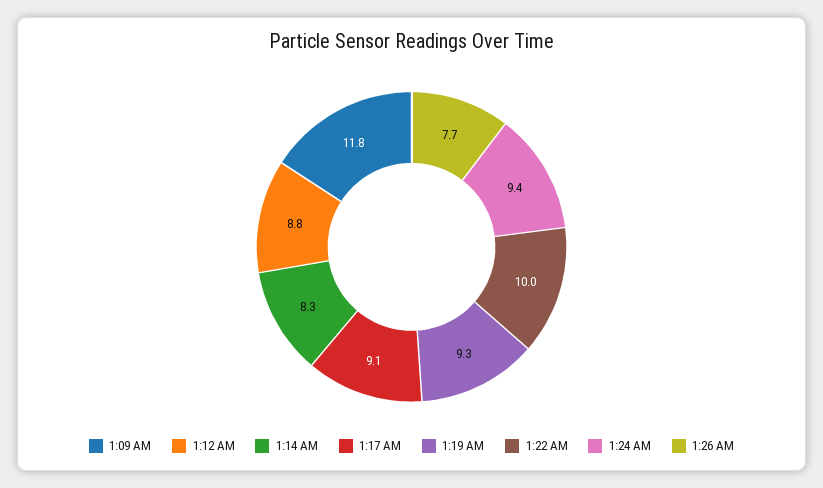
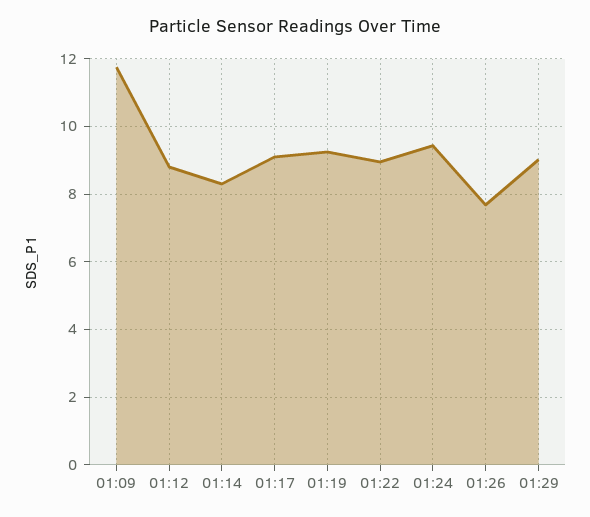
1:22 AM: 10 -> 9
01:29: none -> 9

